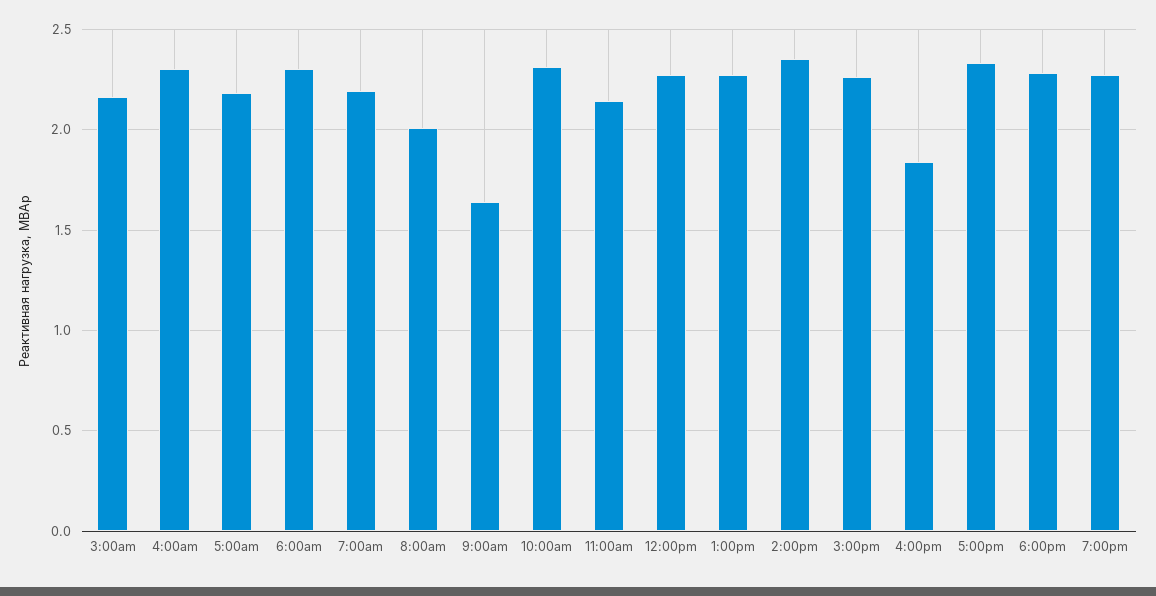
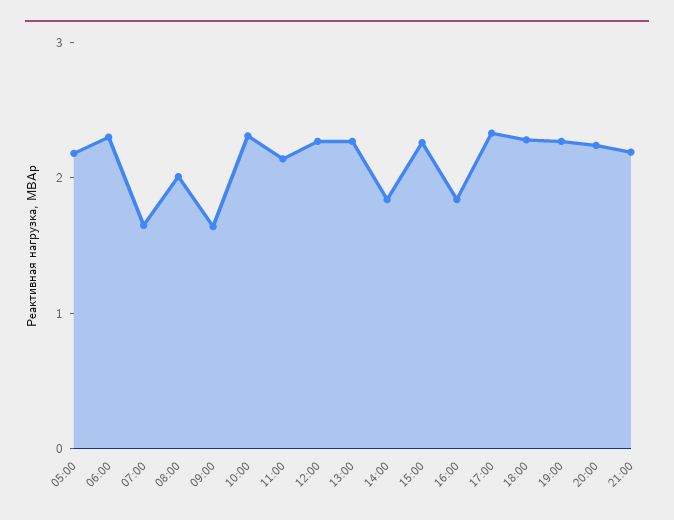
3:00am: 2.15 -> none
4:00am: 2.3 -> none
7:00am: 2.2 -> 1.6
2:00pm: 2.35 -> 1.8
20:00: none -> 2.2
21:00: none -> 2.2

